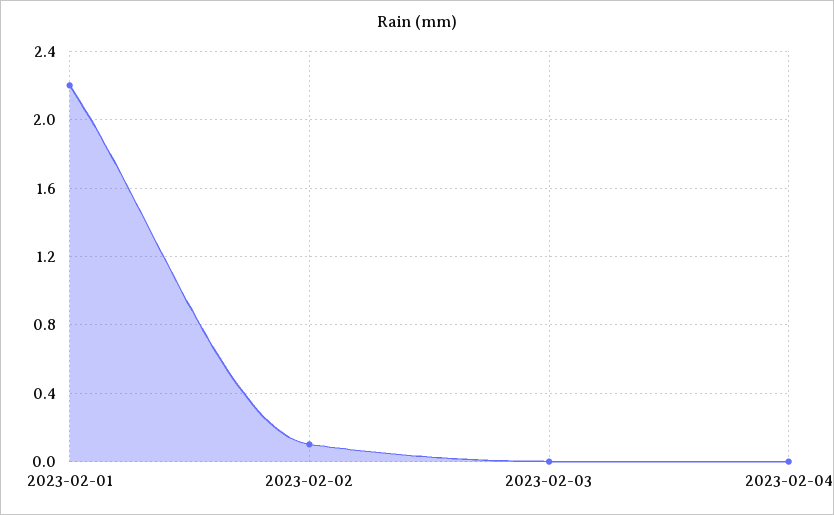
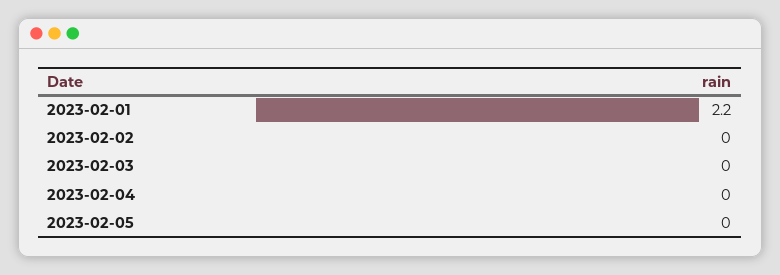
2023-02-02: 0.1 -> 0
2023-02-05: none -> 0

